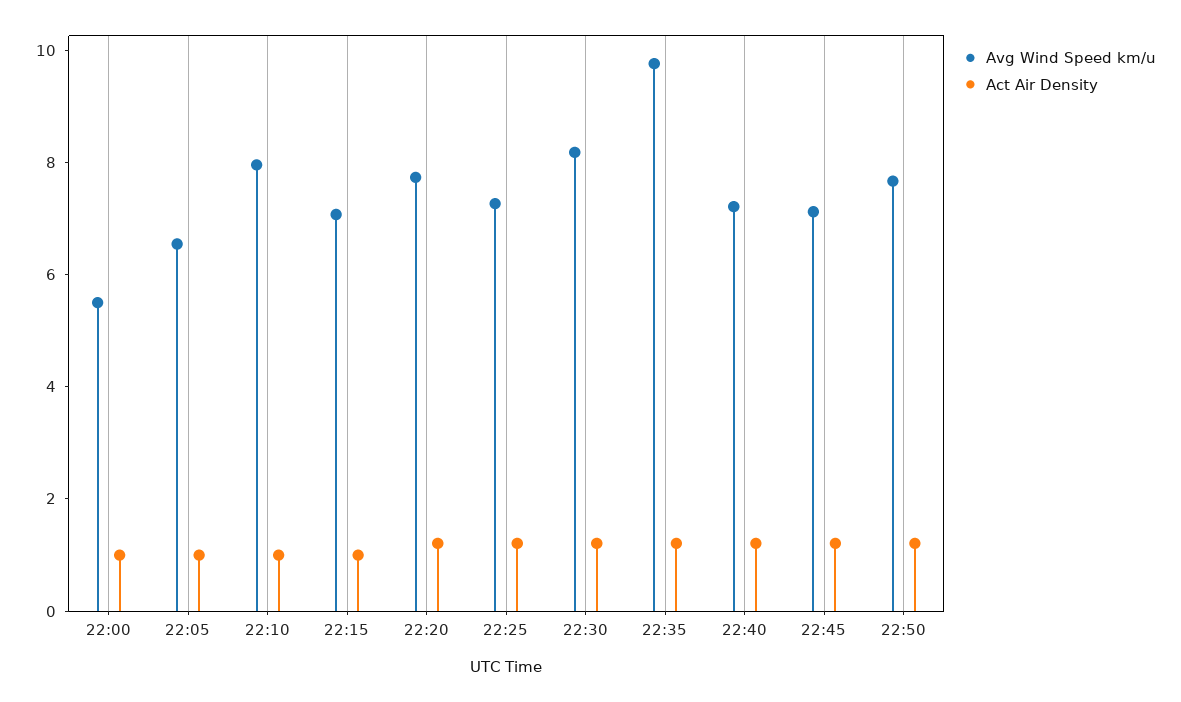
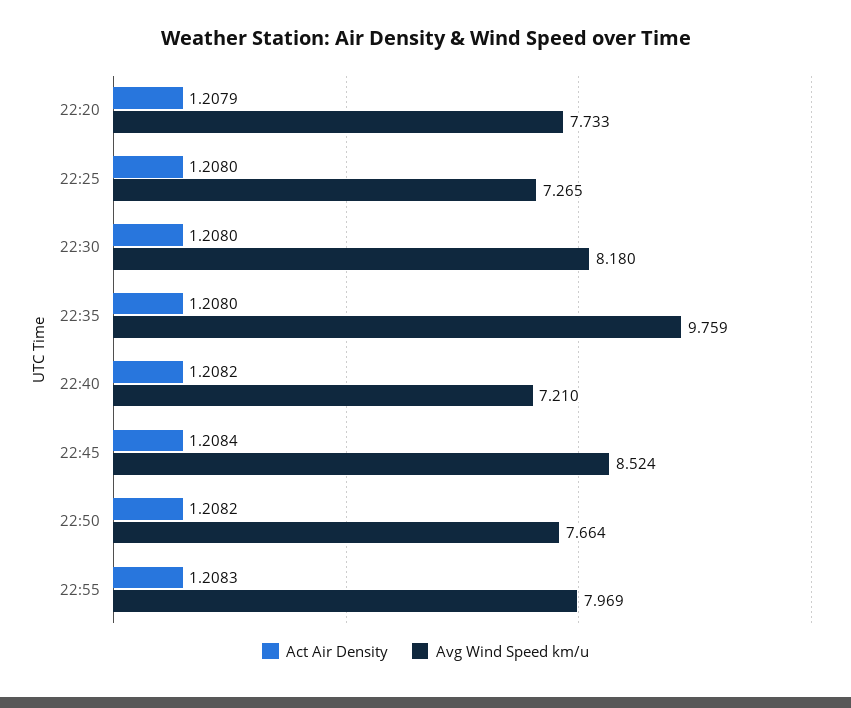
Avg Wind Speed km/u, 22:00: 5.5 -> none
Act Air Density, 22:00: 1 -> none
Avg Wind Speed km/u, 22:05: 6.5 -> none
Act Air Density, 22:05: 1 -> none
Avg Wind Speed km/u, 22:10: 8 -> none
Act Air Density, 22:10: 1 -> none
Avg Wind Speed km/u, 22:15: 7 -> none
Act Air Density, 22:15: 1 -> none
Avg Wind Speed km/u, 22:45: 7 -> 8.524
Act Air Density, 22:55: none -> 1.2083
Avg Wind Speed km/u, 22:55: none -> 7.969

